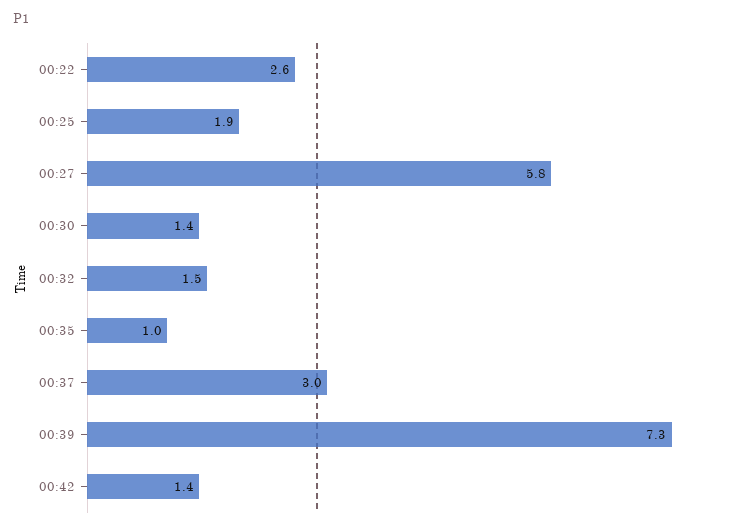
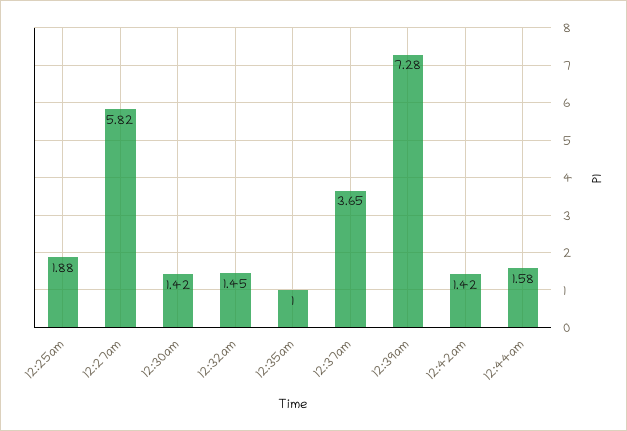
00:22: 2.6 -> none
00:37: 3 -> 3.65
12:44am: none -> 1.58

